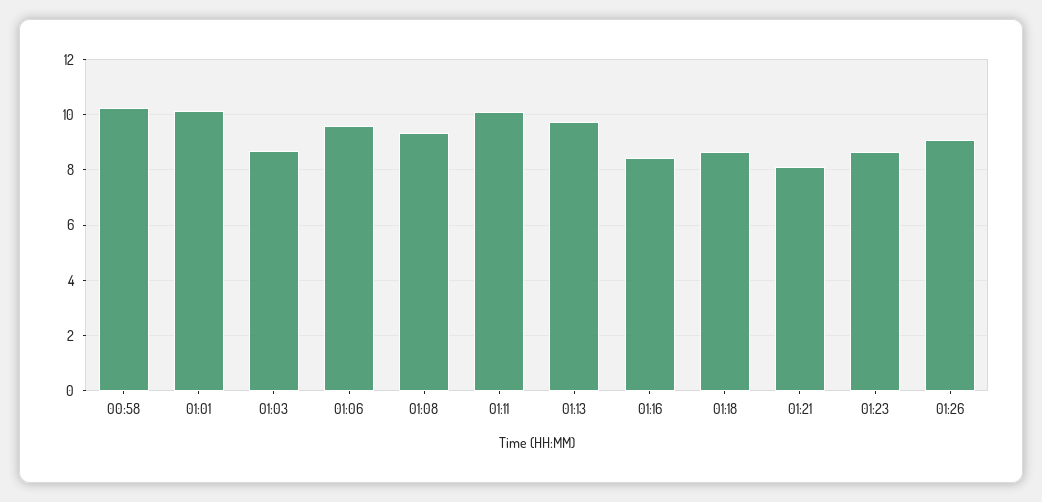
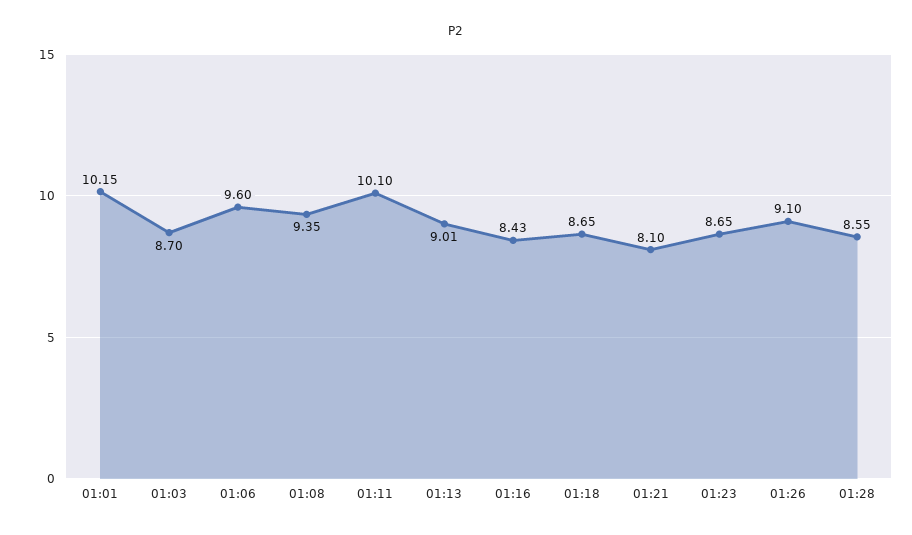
00:58: 10.25 -> none
01:13: 9.75 -> 9.01
01:28: none -> 8.55

